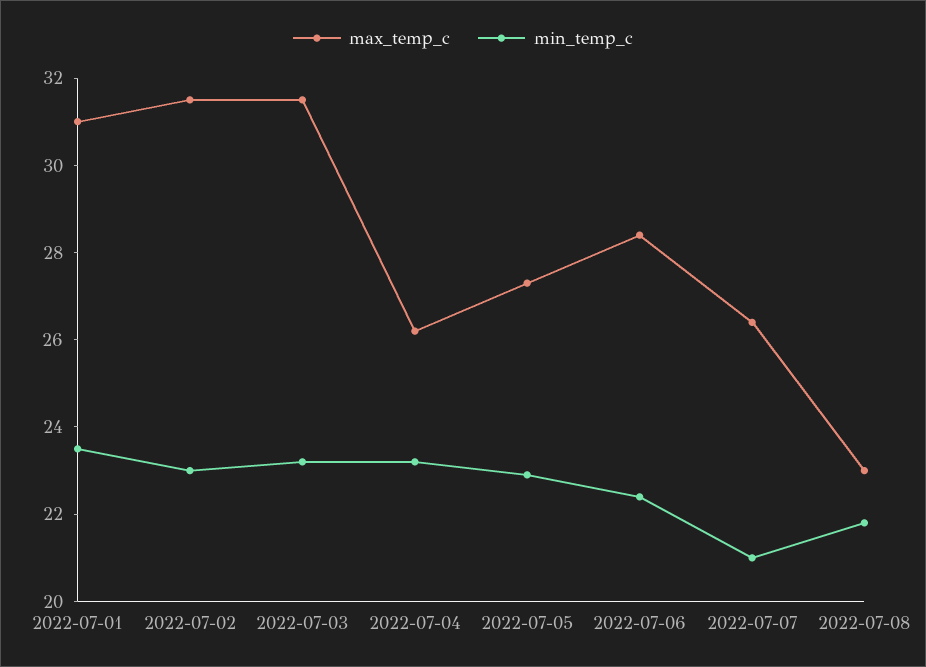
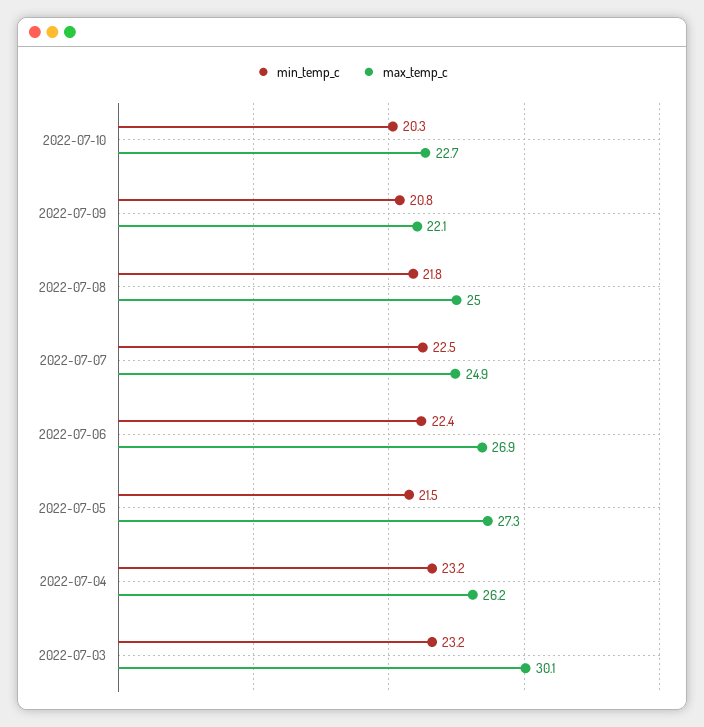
max_temp_c, 2022-07-01: 31 -> none
min_temp_c, 2022-07-01: 23.5 -> none
max_temp_c, 2022-07-02: 31.5 -> none
min_temp_c, 2022-07-02: 23 -> none
max_temp_c, 2022-07-03: 31.5 -> 30.1
min_temp_c, 2022-07-05: 23 -> 21.5
max_temp_c, 2022-07-06: 28.5 -> 26.9
max_temp_c, 2022-07-07: 26.5 -> 24.9
min_temp_c, 2022-07-07: 21 -> 22.5
max_temp_c, 2022-07-08: 23 -> 25
min_temp_c, 2022-07-10: none -> 20.3
max_temp_c, 2022-07-10: none -> 22.7
min_temp_c, 2022-07-09: none -> 20.8
max_temp_c, 2022-07-09: none -> 22.1

